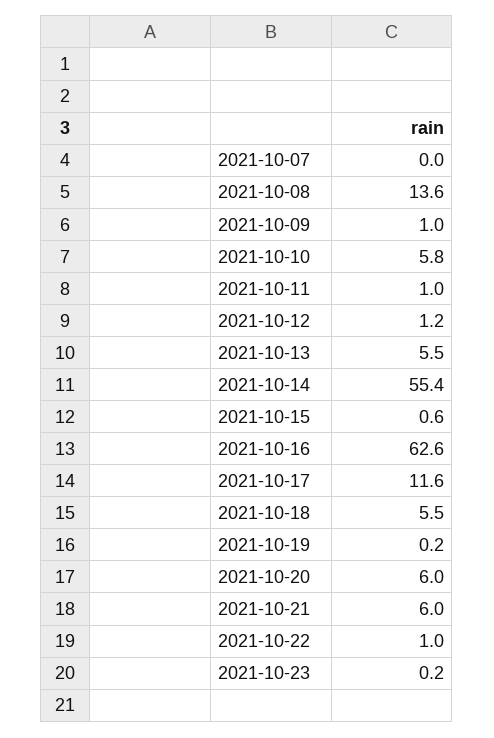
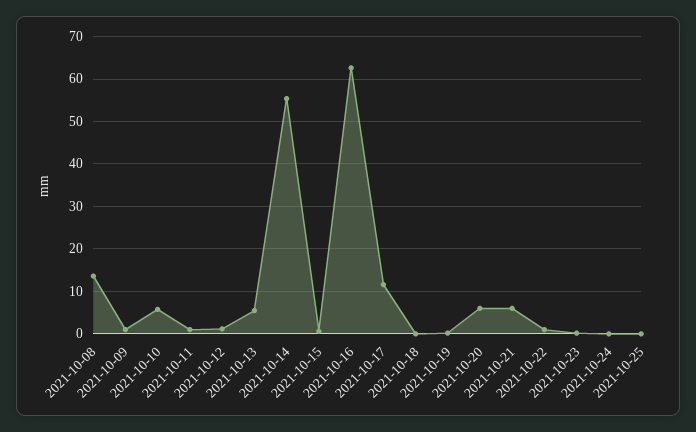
2021-10-07: 0 -> none
2021-10-18: 5.5 -> 0
2021-10-24: none -> 0
2021-10-25: none -> 0

